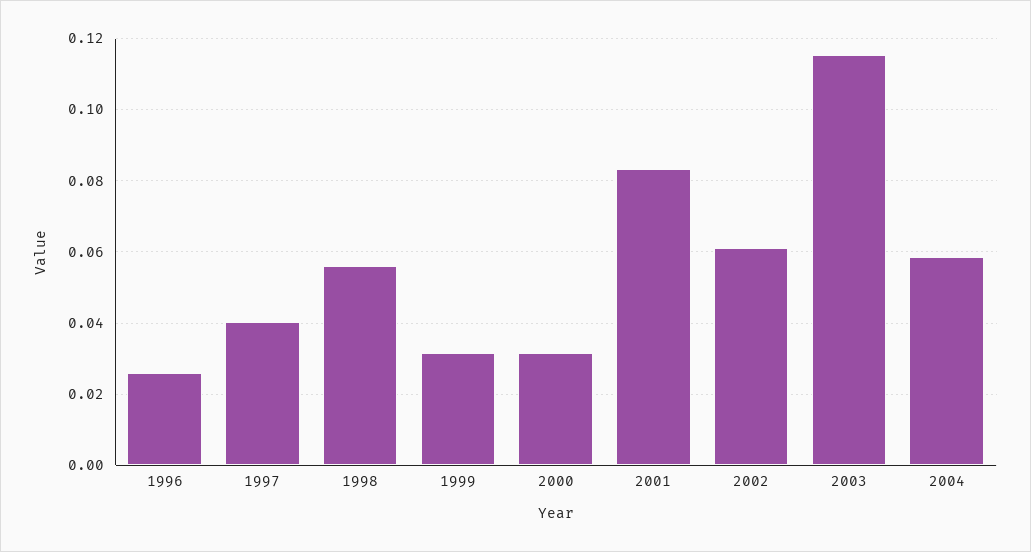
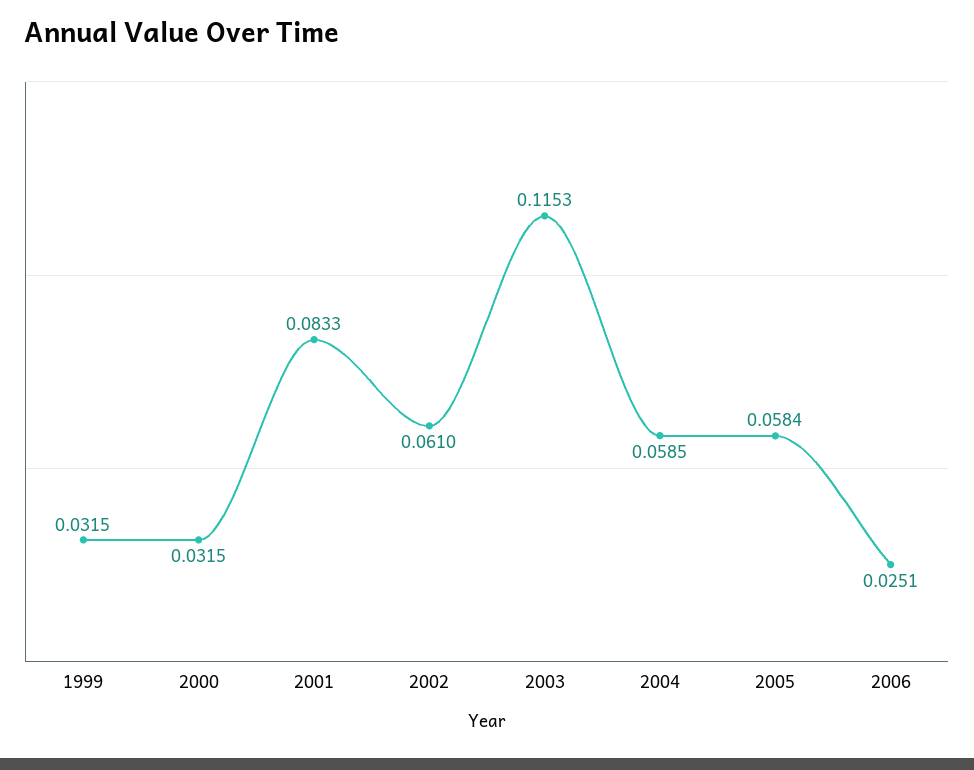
1996: 0.026 -> none
1997: 0.04 -> none
1998: 0.056 -> none
2005: none -> 0.0584
2006: none -> 0.0251

